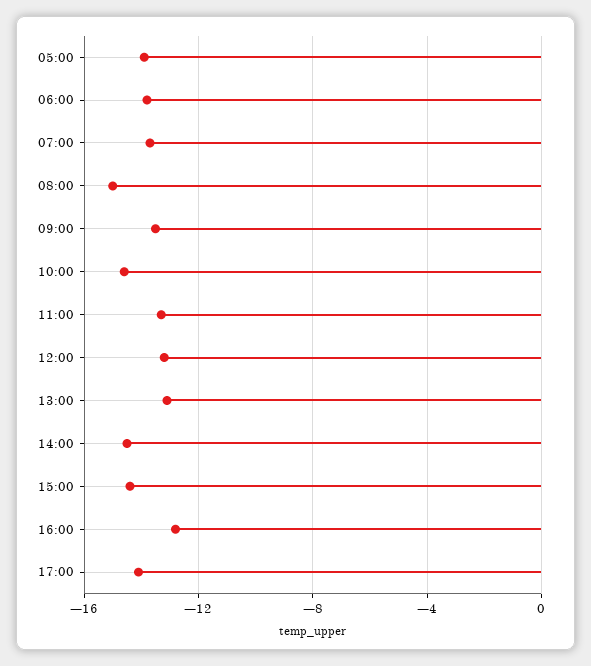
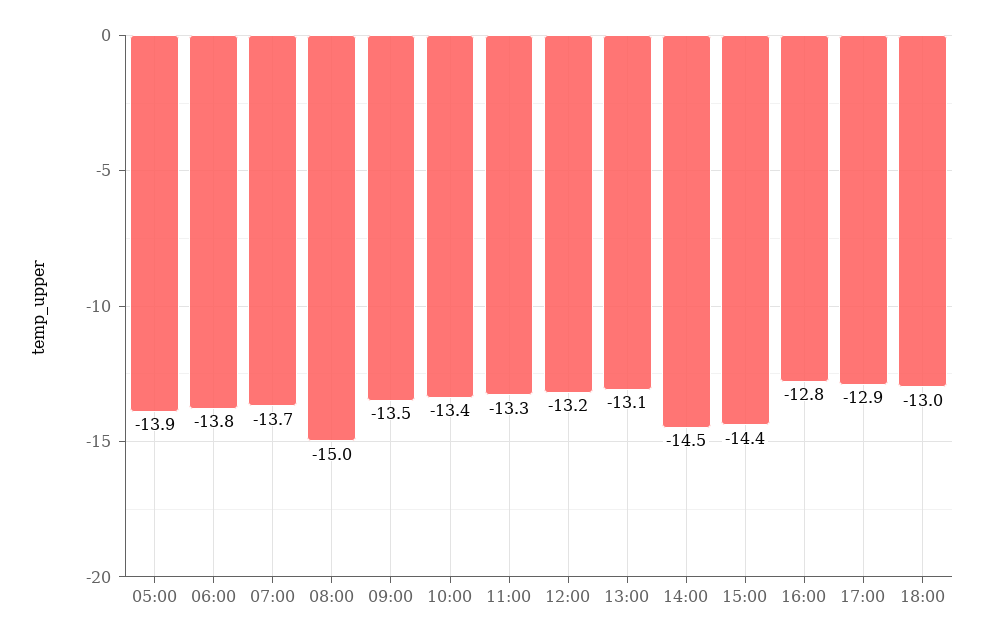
10:00: -14.5 -> -13.4
17:00: -14 -> -12.9
18:00: none -> -13

